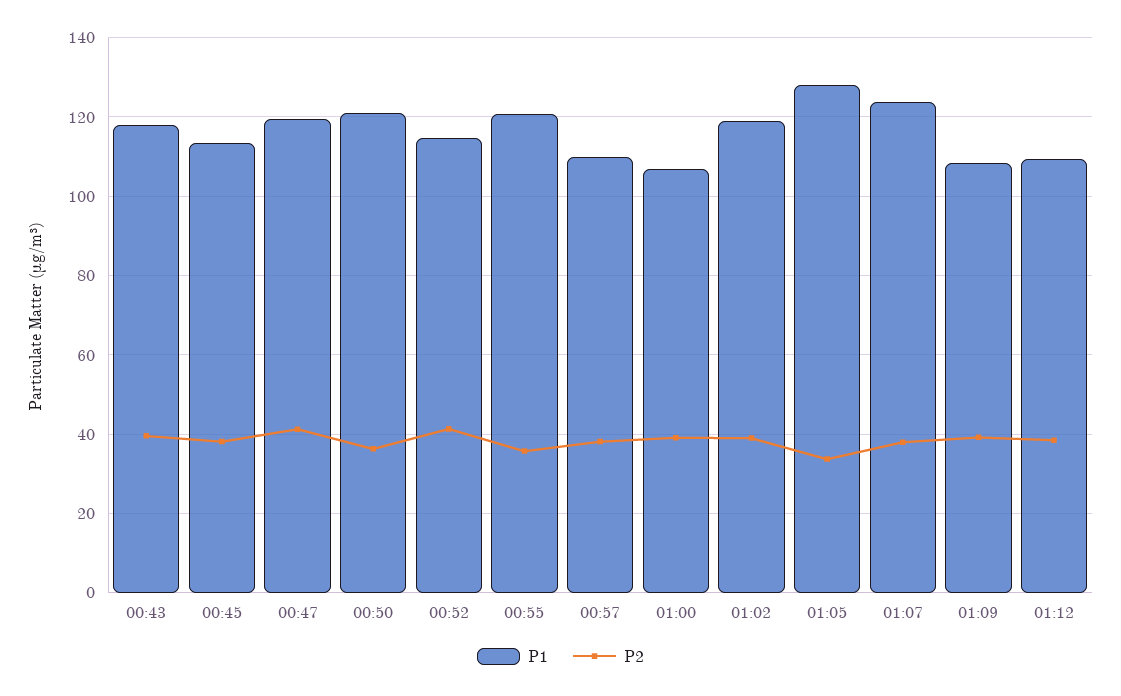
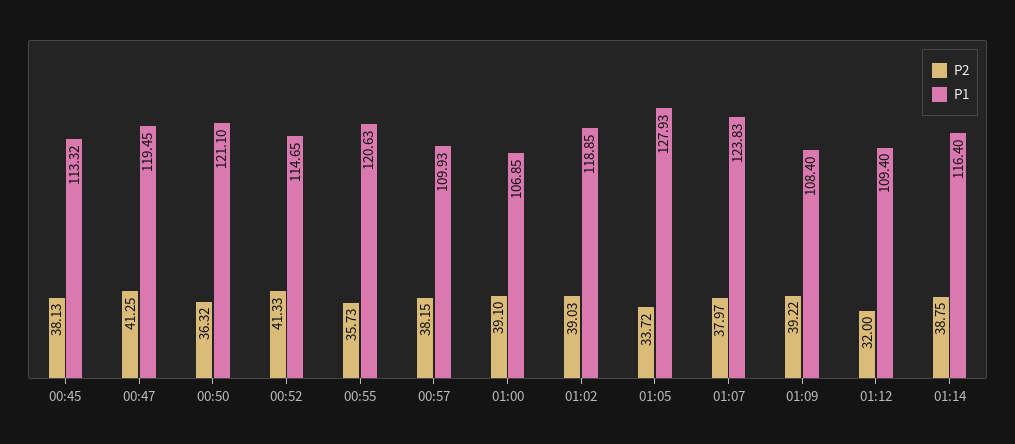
P1, 00:43: 118 -> none
P2, 00:43: 40 -> none
P2, 01:12: 38 -> 32
P2, 01:14: none -> 38.75
P1, 01:14: none -> 116.4

